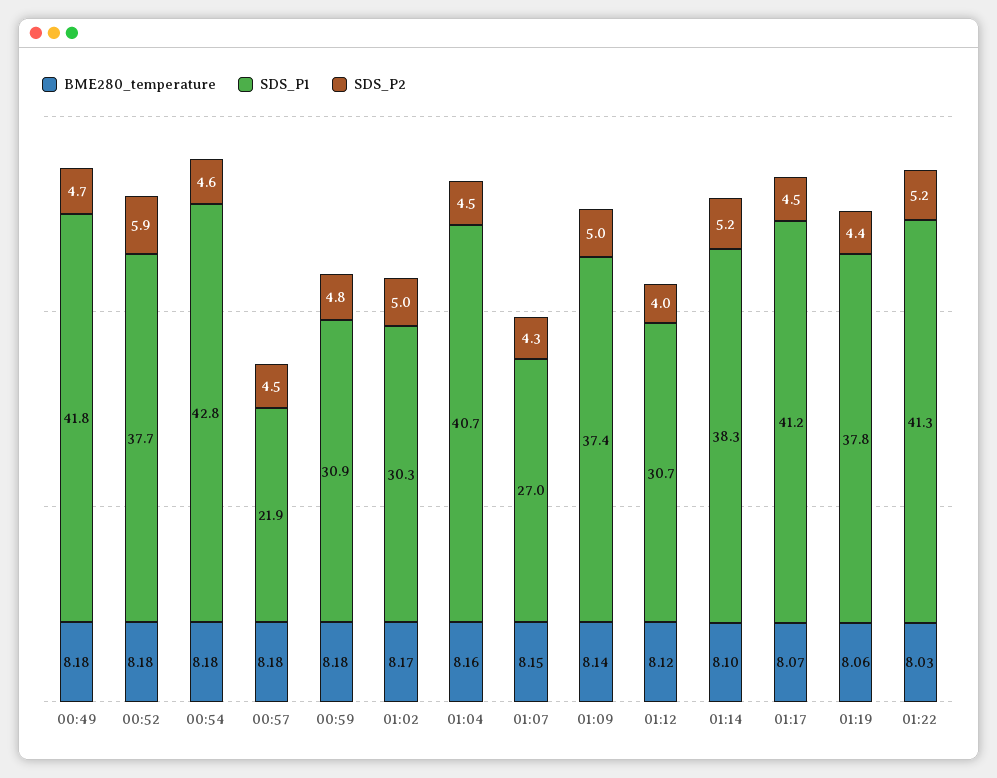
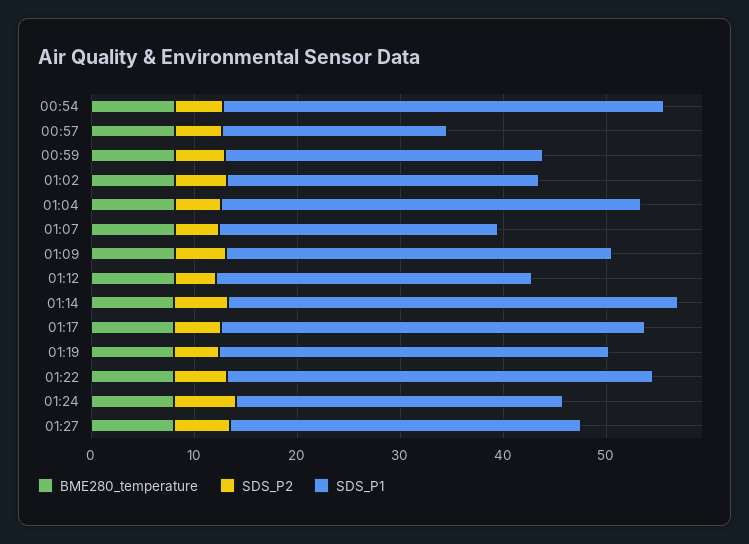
BME280_temperature, 00:49: 8.18 -> none
SDS_P1, 00:49: 41.8 -> none
SDS_P2, 00:49: 4.7 -> none
BME280_temperature, 00:52: 8.18 -> none
SDS_P1, 00:52: 37.7 -> none
SDS_P2, 00:52: 5.9 -> none
SDS_P1, 01:14: 38.3 -> 44
BME280_temperature, 01:24: none -> 8
SDS_P2, 01:24: none -> 6
SDS_P1, 01:24: none -> 32
BME280_temperature, 01:27: none -> 8
SDS_P2, 01:27: none -> 6
SDS_P1, 01:27: none -> 34

